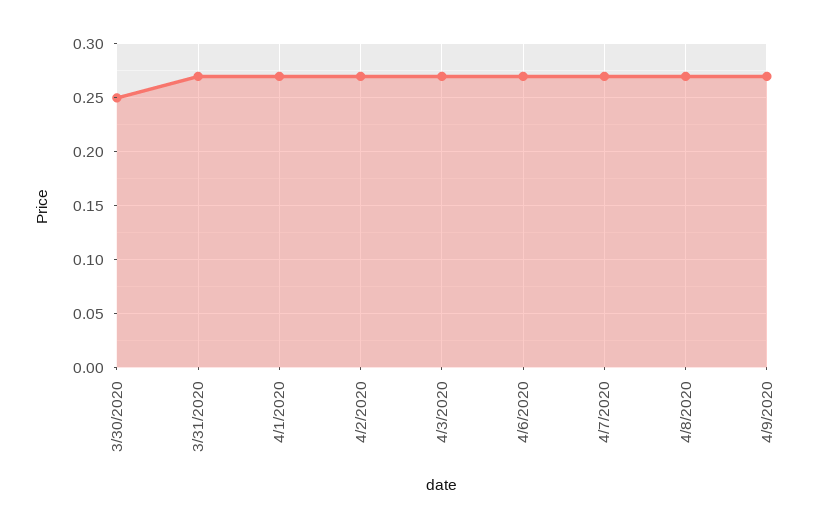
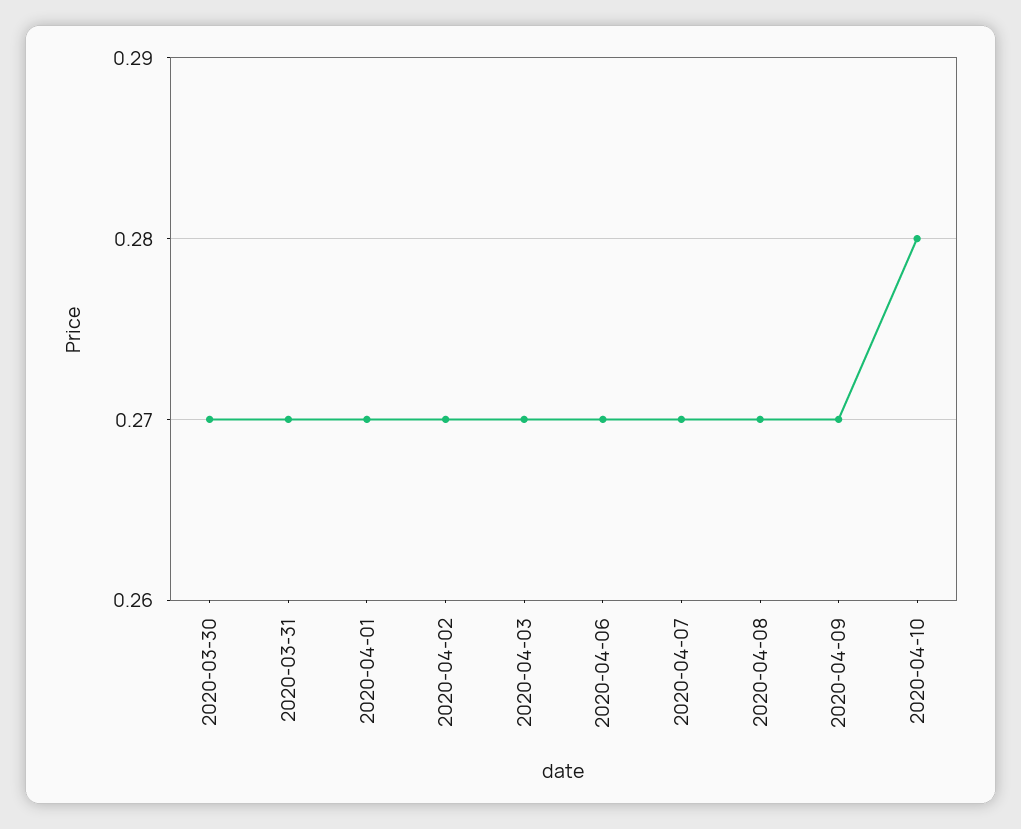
3/30/2020: 0.25 -> 0.27
2020-04-10: none -> 0.28

